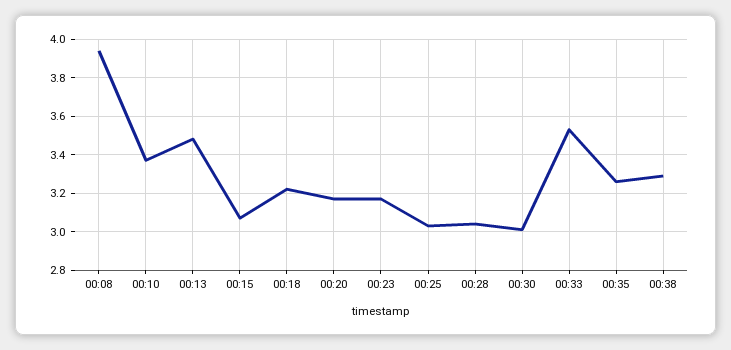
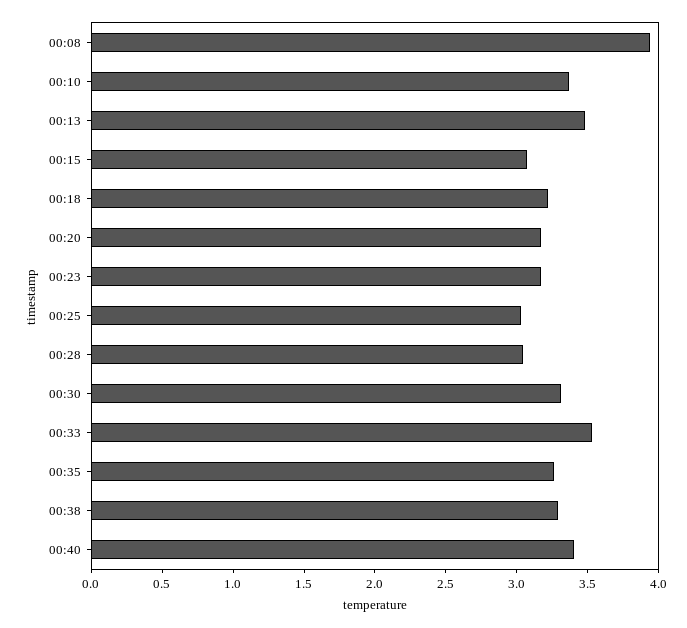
00:30: 3 -> 3.3
00:40: none -> 3.4

